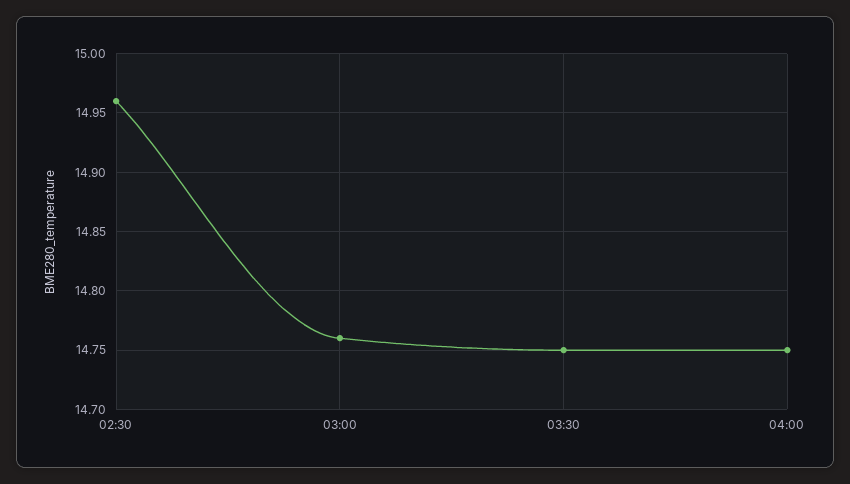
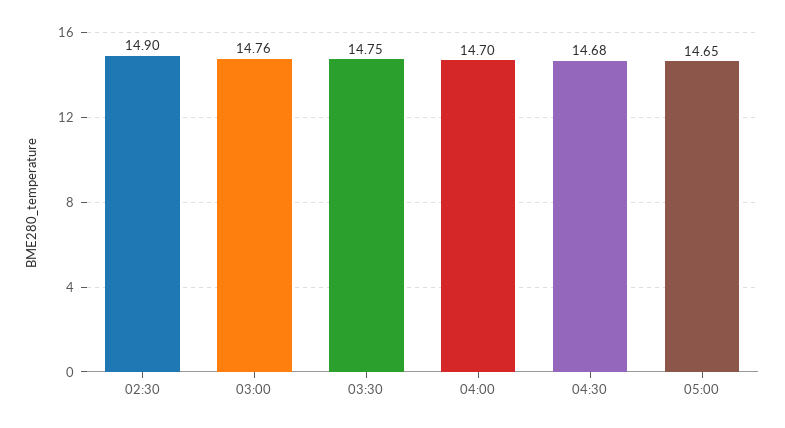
02:30: 14.96 -> 14.9
04:00: 14.75 -> 14.7
04:30: none -> 14.68
05:00: none -> 14.65

